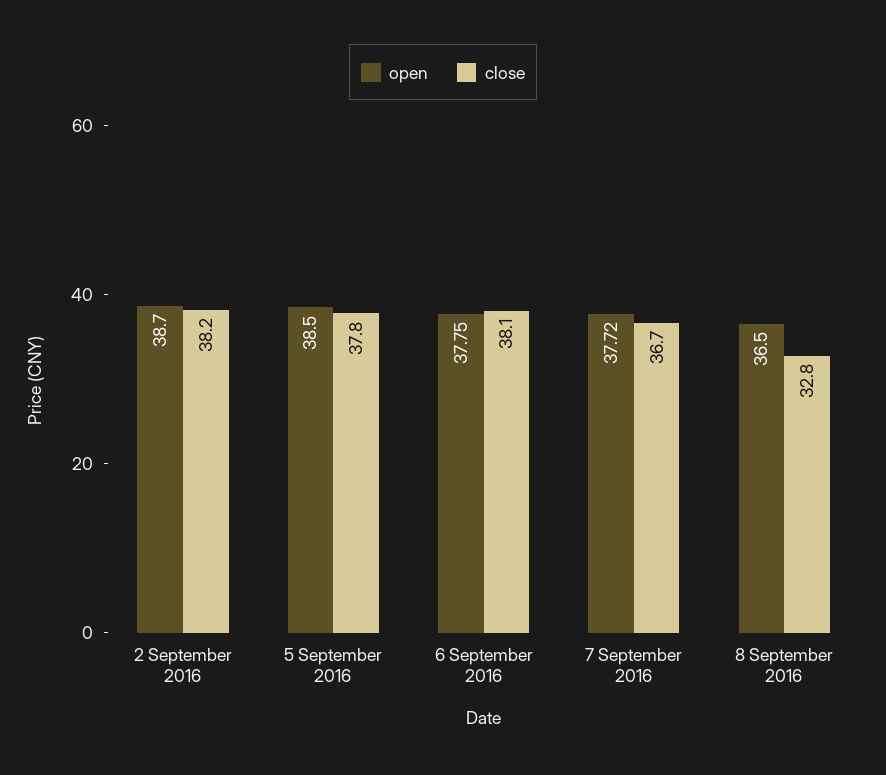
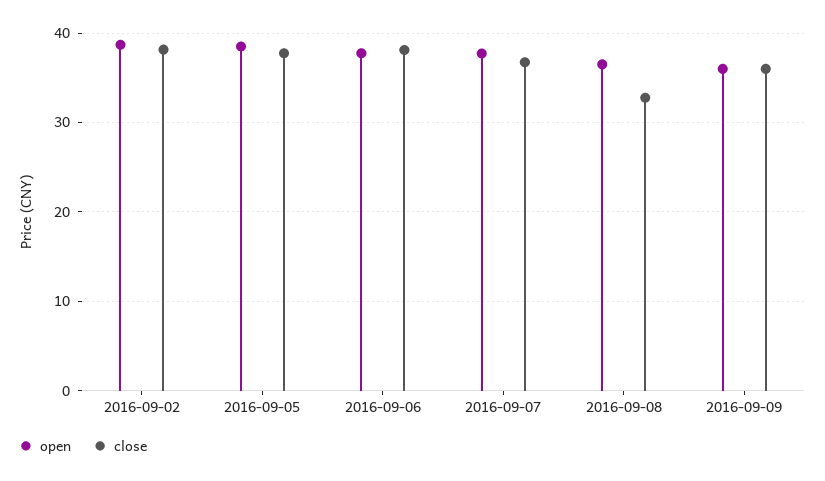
open, 2016-09-09: none -> 36
close, 2016-09-09: none -> 36

